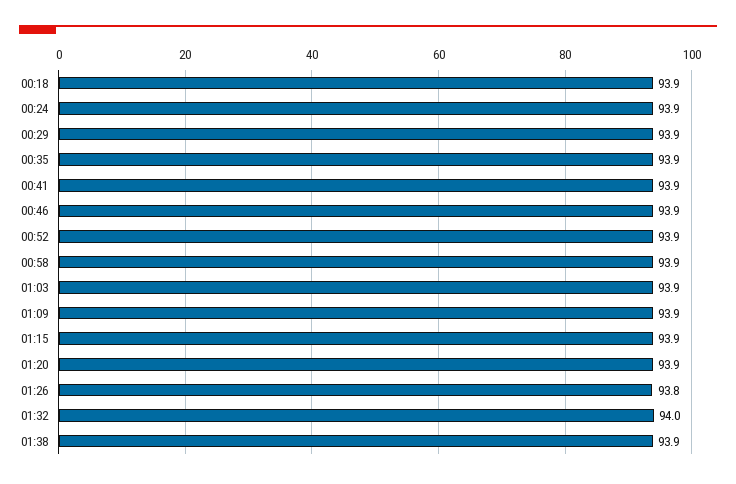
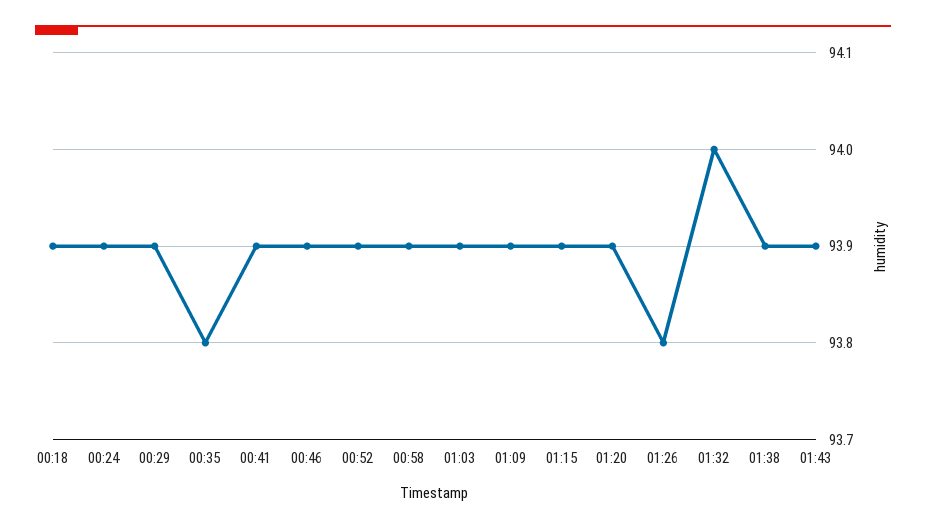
00:35: 93.9 -> 93.8
01:43: none -> 93.9

